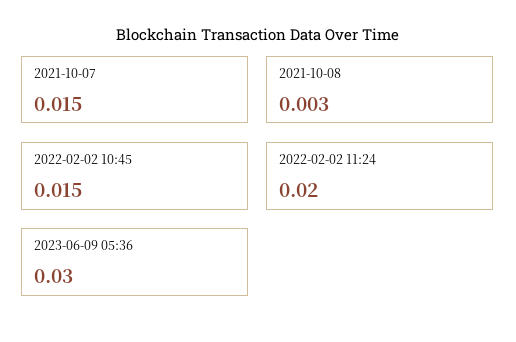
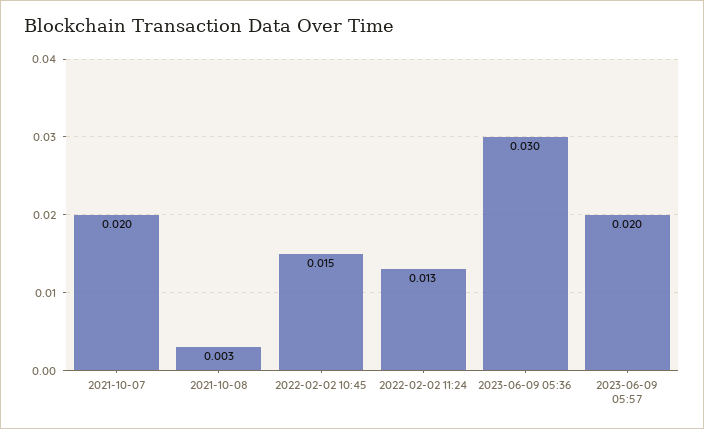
2021-10-07: 0.015 -> 0.02
2022-02-02 11:24: 0.02 -> 0.013
2023-06-09 05:57: none -> 0.02

